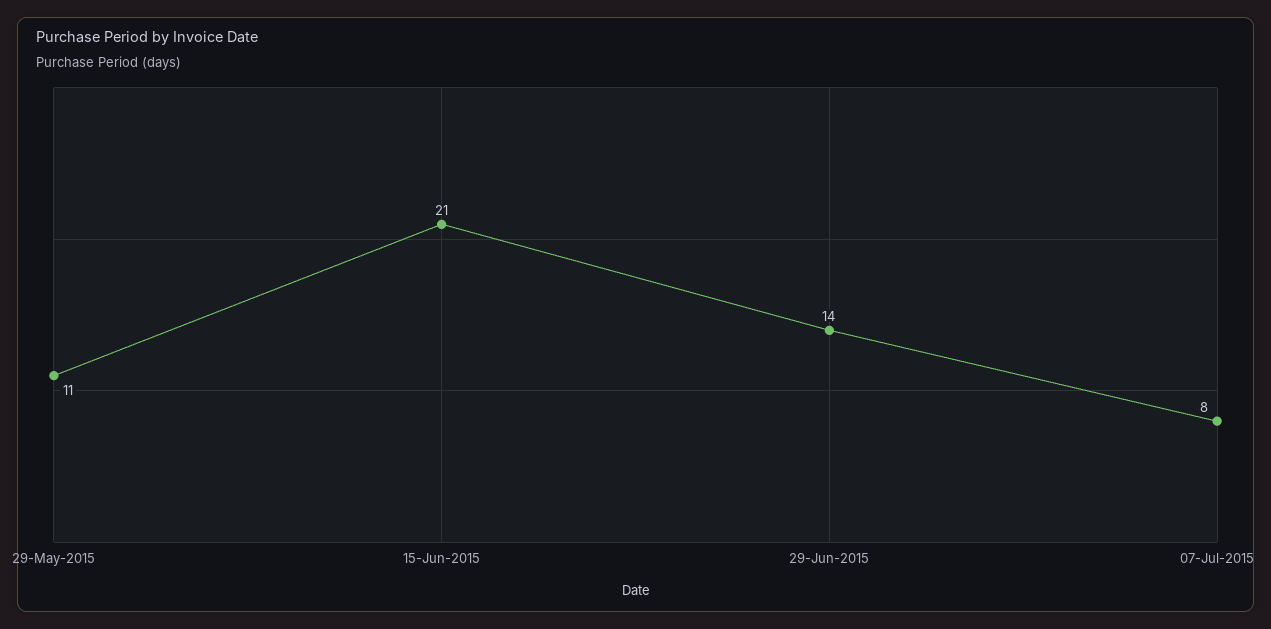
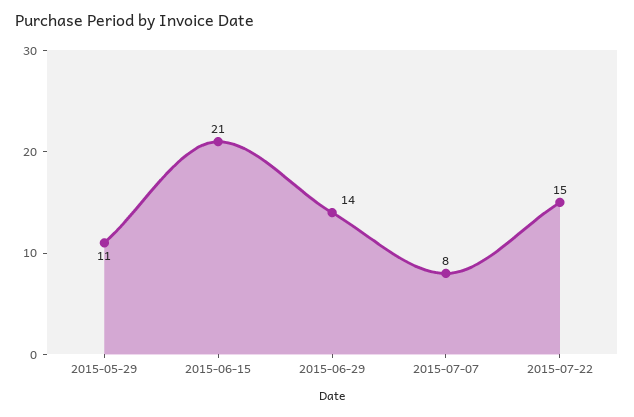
2015-07-22: none -> 15

